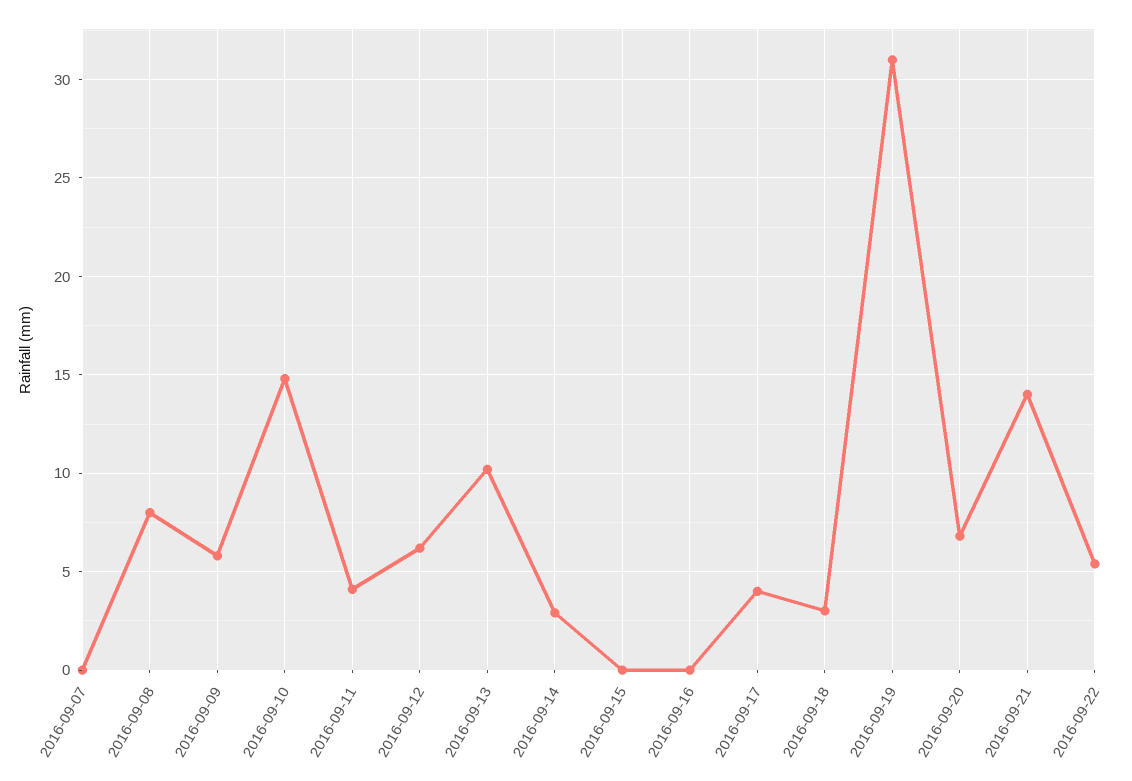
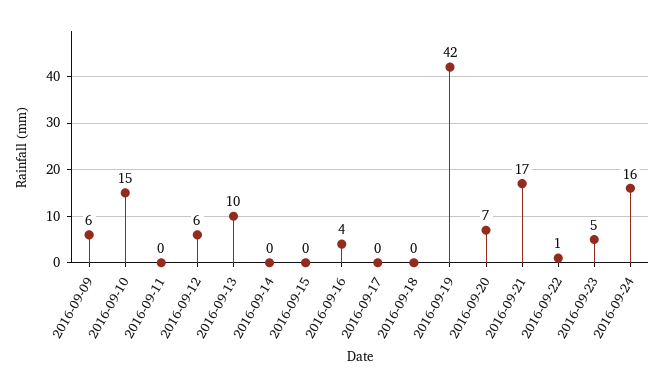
2016-09-07: 0 -> none
2016-09-08: 8 -> none
2016-09-11: 4 -> 0
2016-09-14: 3 -> 0
2016-09-16: 0 -> 4
2016-09-17: 4 -> 0
2016-09-18: 3 -> 0
2016-09-19: 31 -> 42
2016-09-21: 14 -> 17
2016-09-22: 5.5 -> 1
2016-09-23: none -> 5
2016-09-24: none -> 16

